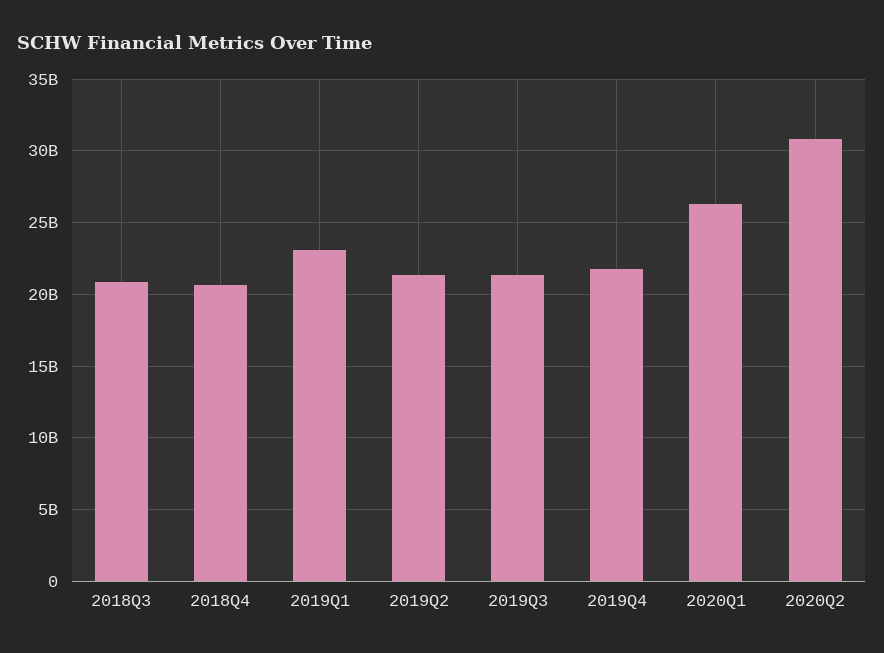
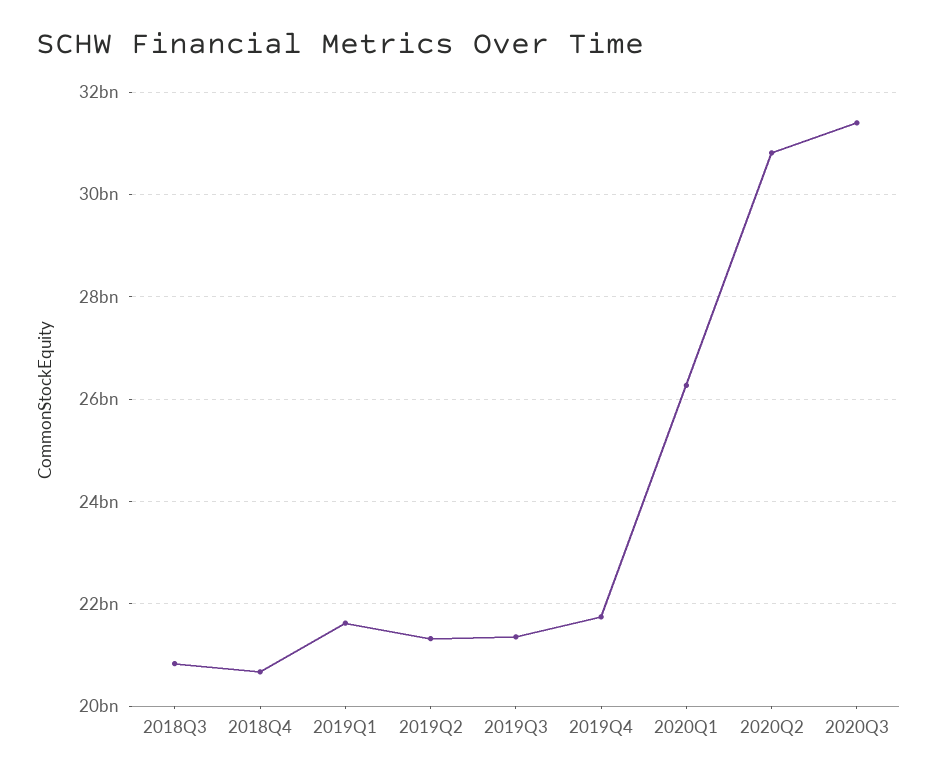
2019Q1: 23000000000 -> 21600000000
2020Q3: none -> 31400000000

